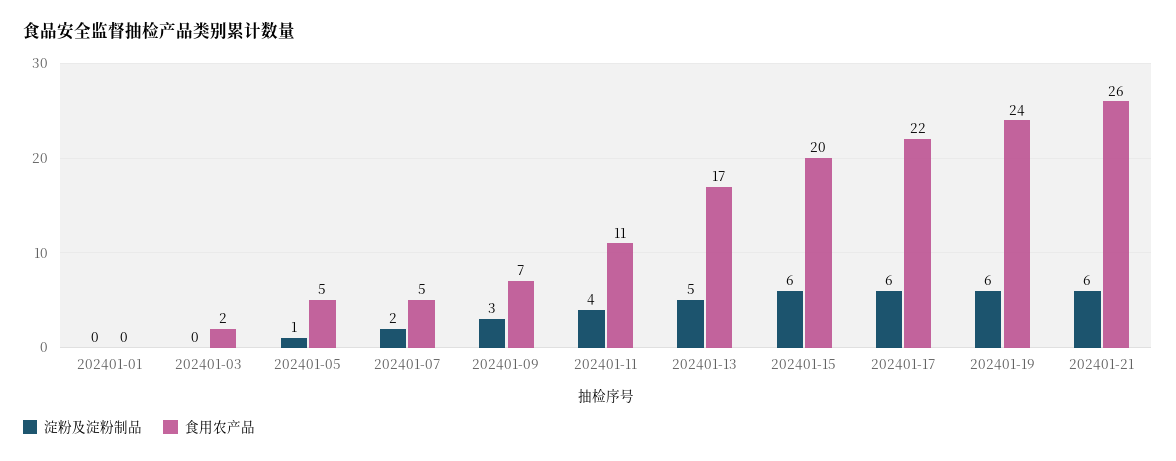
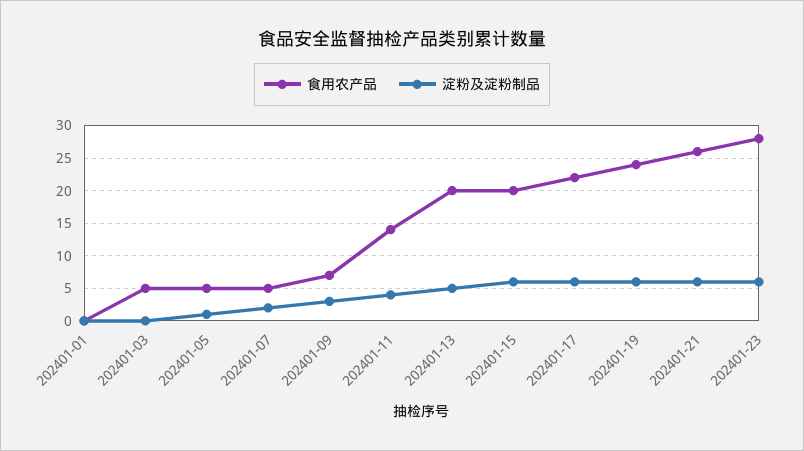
食用农产品, 202401-03: 2 -> 5
食用农产品, 202401-11: 11 -> 14
食用农产品, 202401-13: 17 -> 20
食用农产品, 202401-23: none -> 28
淀粉及淀粉制品, 202401-23: none -> 6

